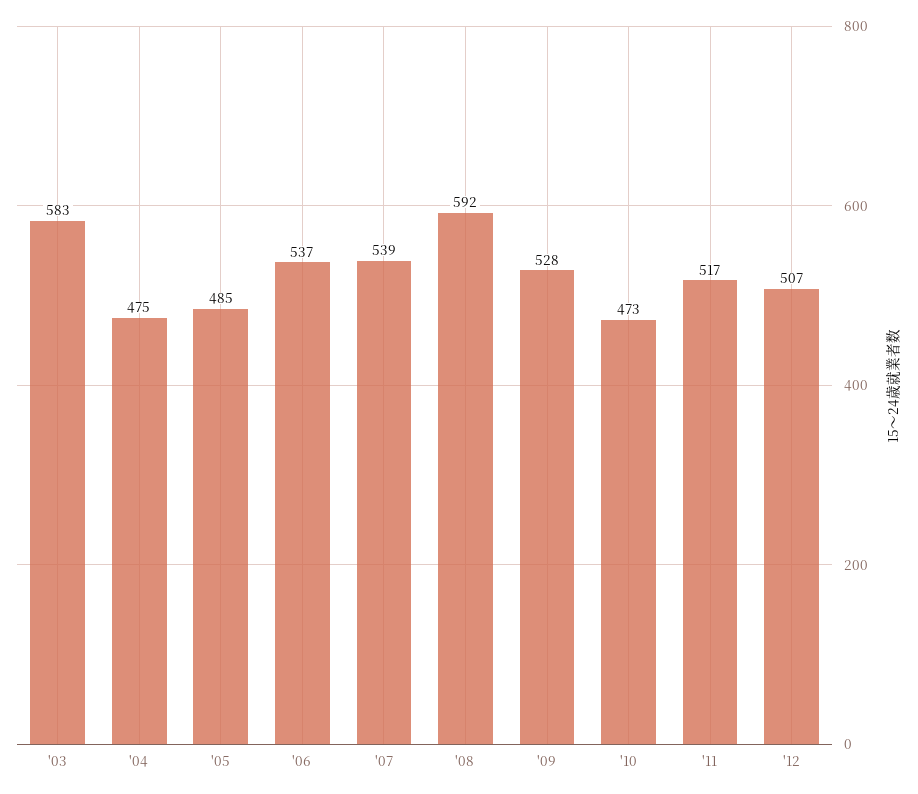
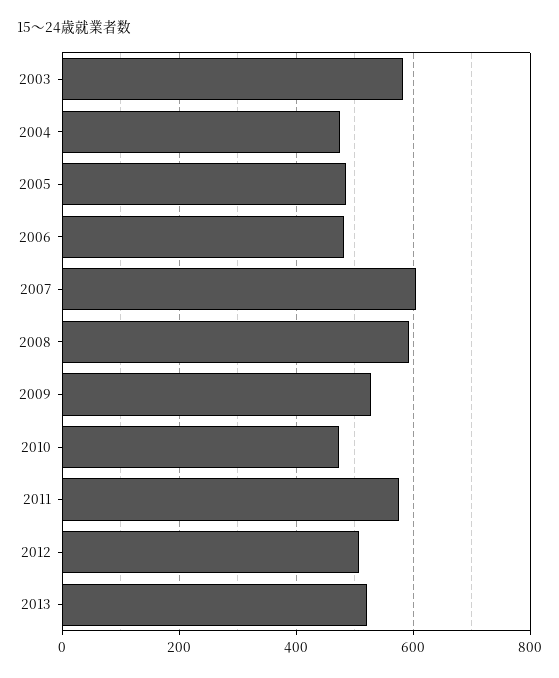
'06: 537 -> 480
'07: 539 -> 600
'11: 517 -> 580
2013: none -> 520

